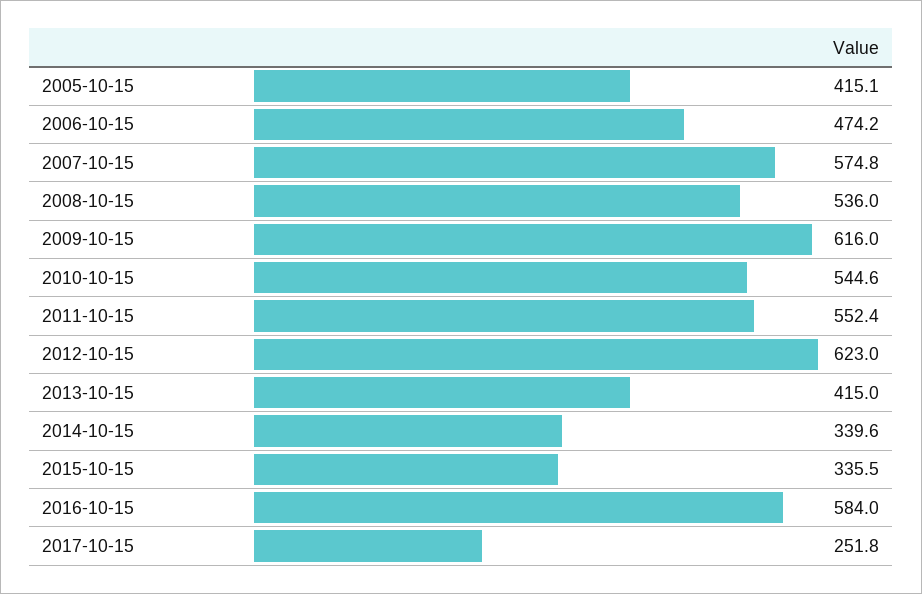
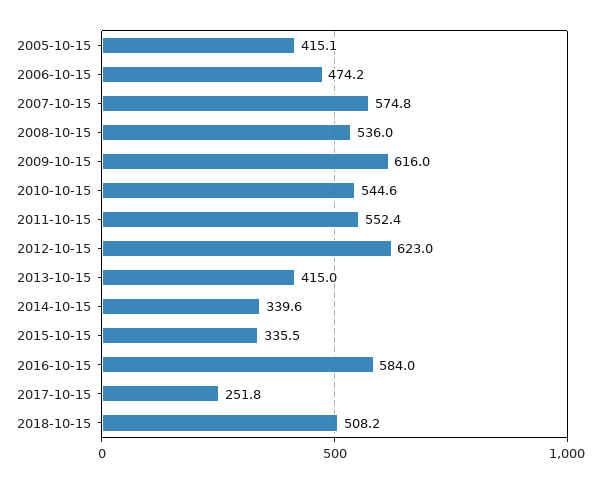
2018-10-15: none -> 508.2

